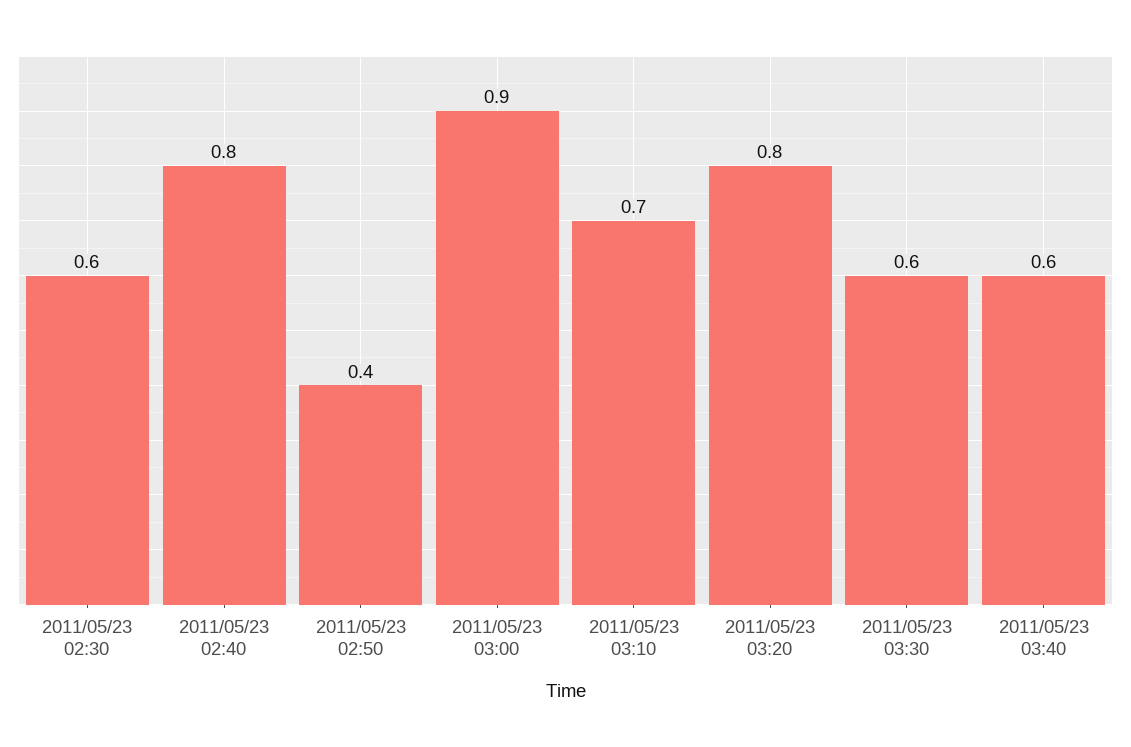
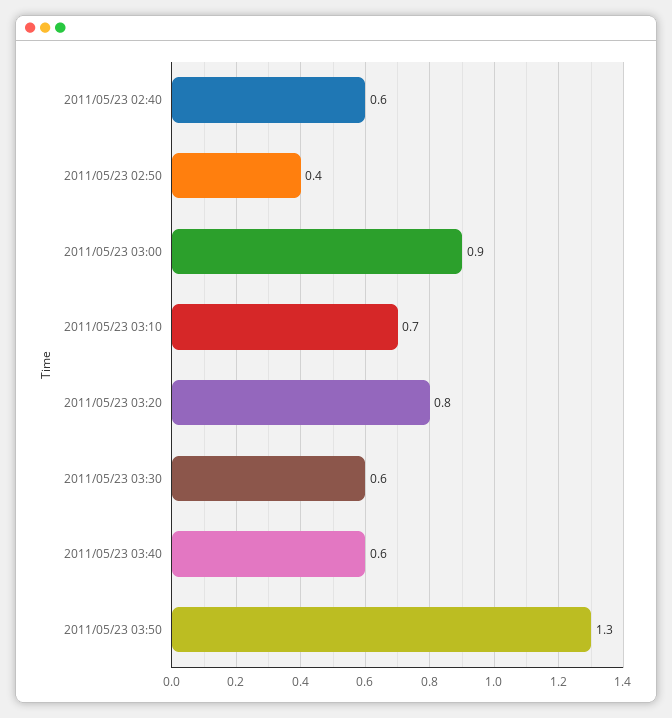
2011/05/23 02:30: 0.6 -> none
2011/05/23 02:40: 0.8 -> 0.6
2011/05/23 03:50: none -> 1.3

